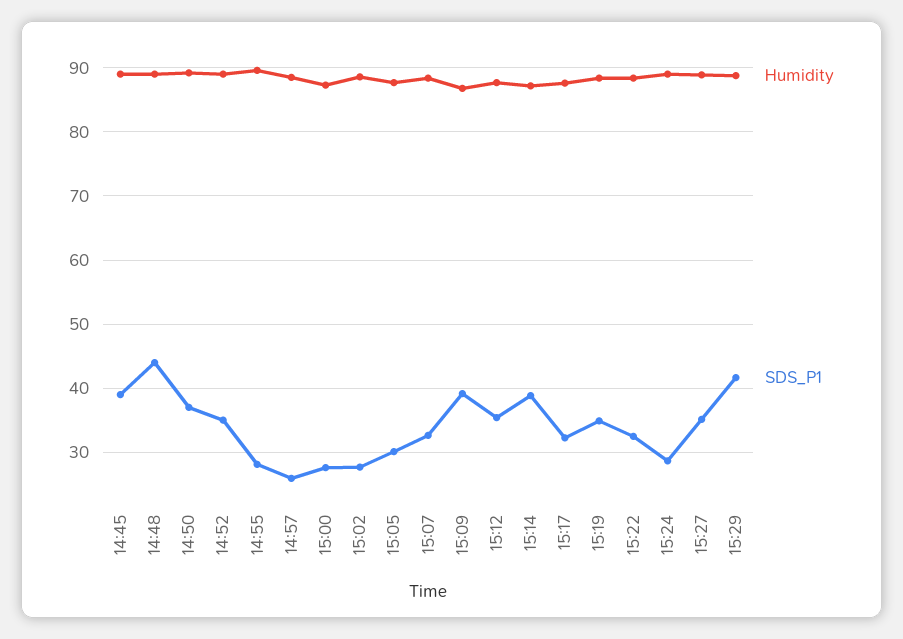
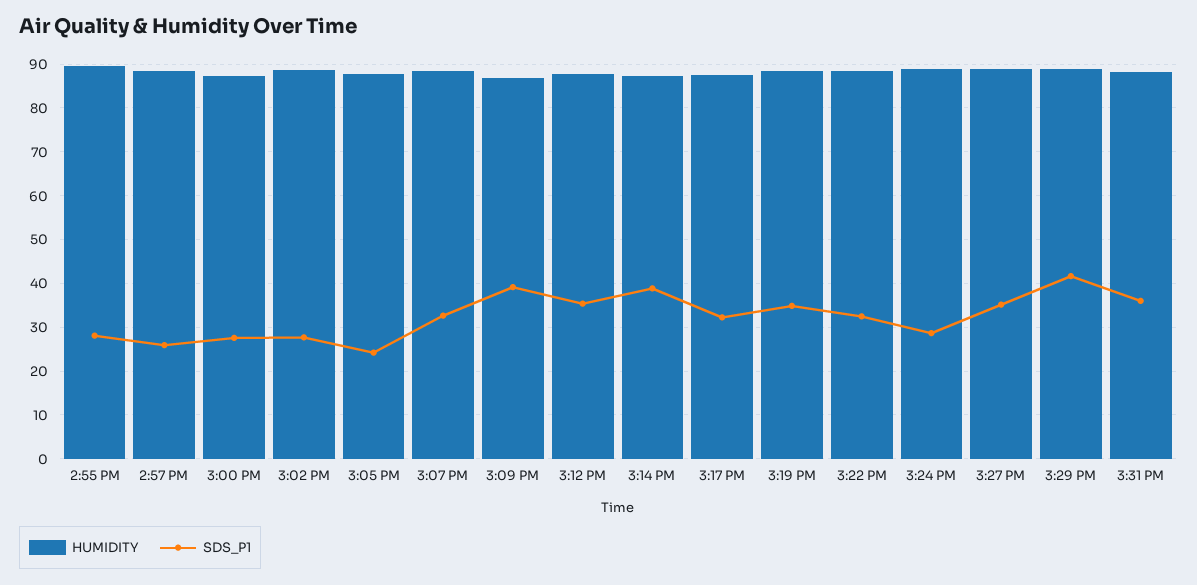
Humidity, 14:45: 89 -> none
SDS_P1, 14:45: 39 -> none
Humidity, 14:48: 89 -> none
SDS_P1, 14:48: 44 -> none
Humidity, 14:50: 89 -> none
SDS_P1, 14:50: 37 -> none
Humidity, 14:52: 89 -> none
SDS_P1, 14:52: 35 -> none
SDS_P1, 15:05: 30 -> 24
Humidity, 3:31 PM: none -> 88
SDS_P1, 3:31 PM: none -> 36

